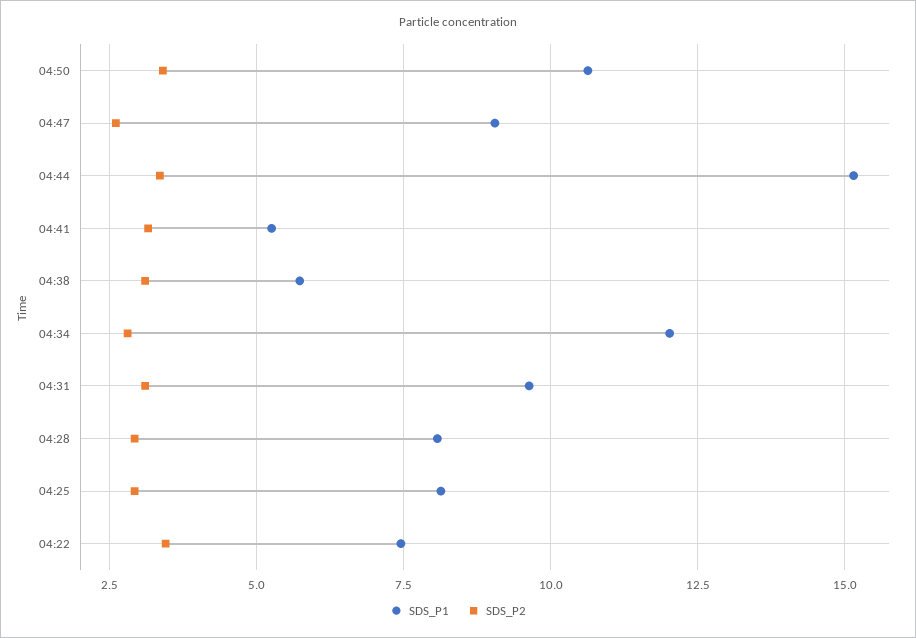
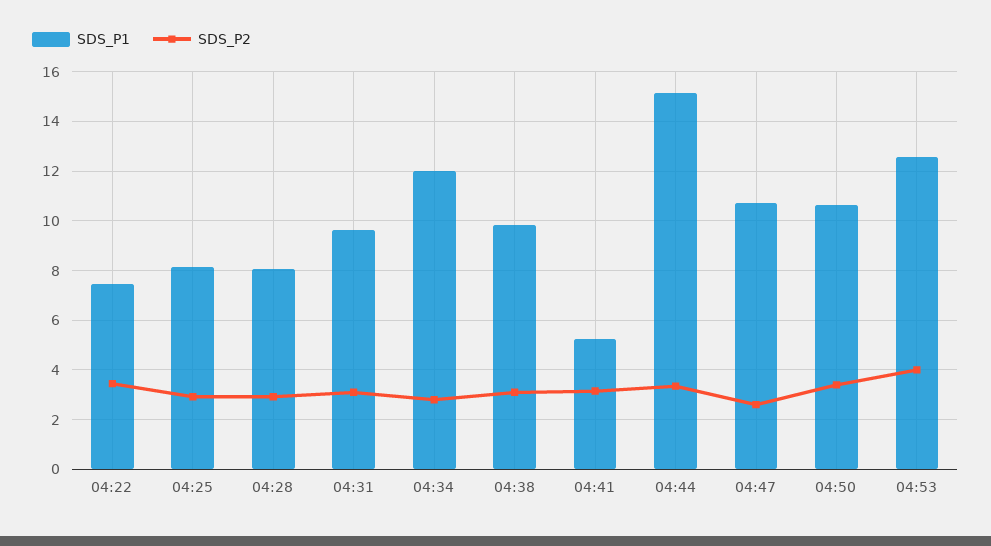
SDS_P1, 04:47: 9 -> 10.75
SDS_P1, 04:38: 5.75 -> 9.75
SDS_P1, 04:53: none -> 12.5
SDS_P2, 04:53: none -> 4

